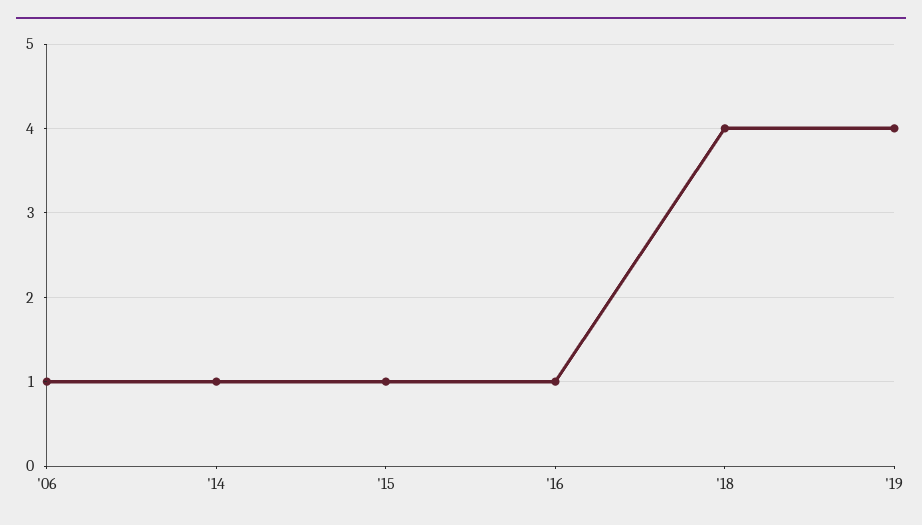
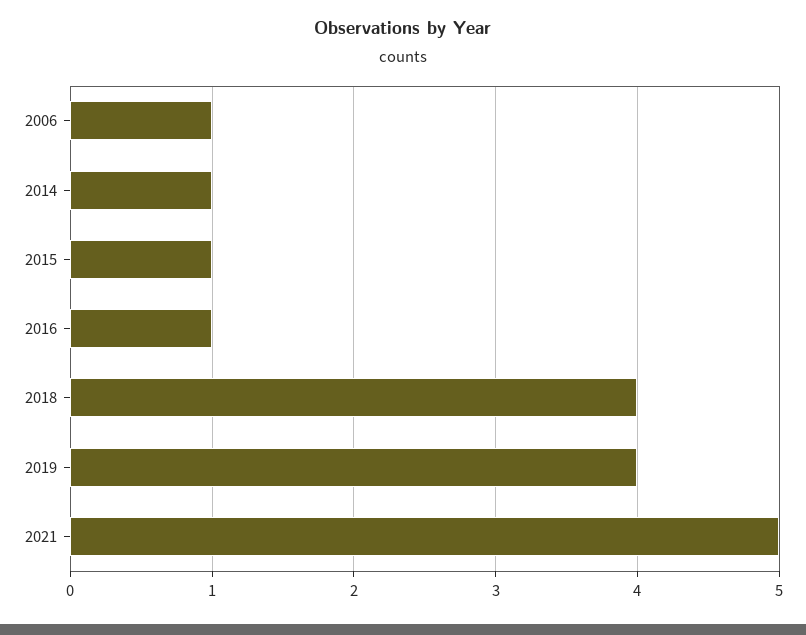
2021: none -> 5

